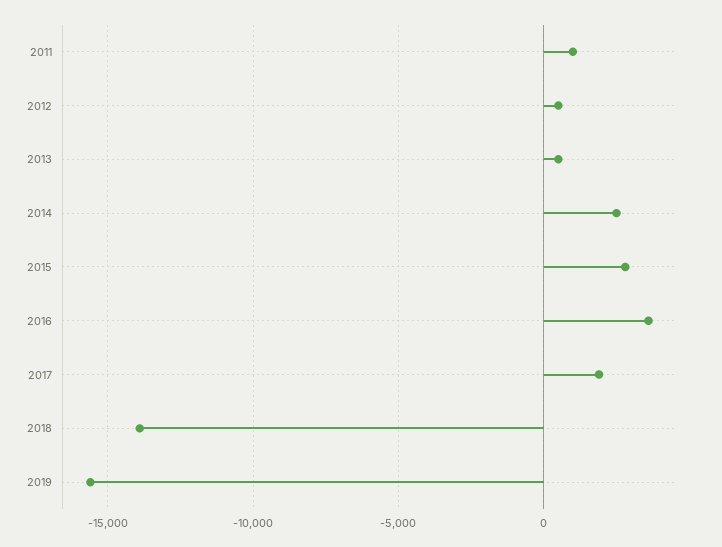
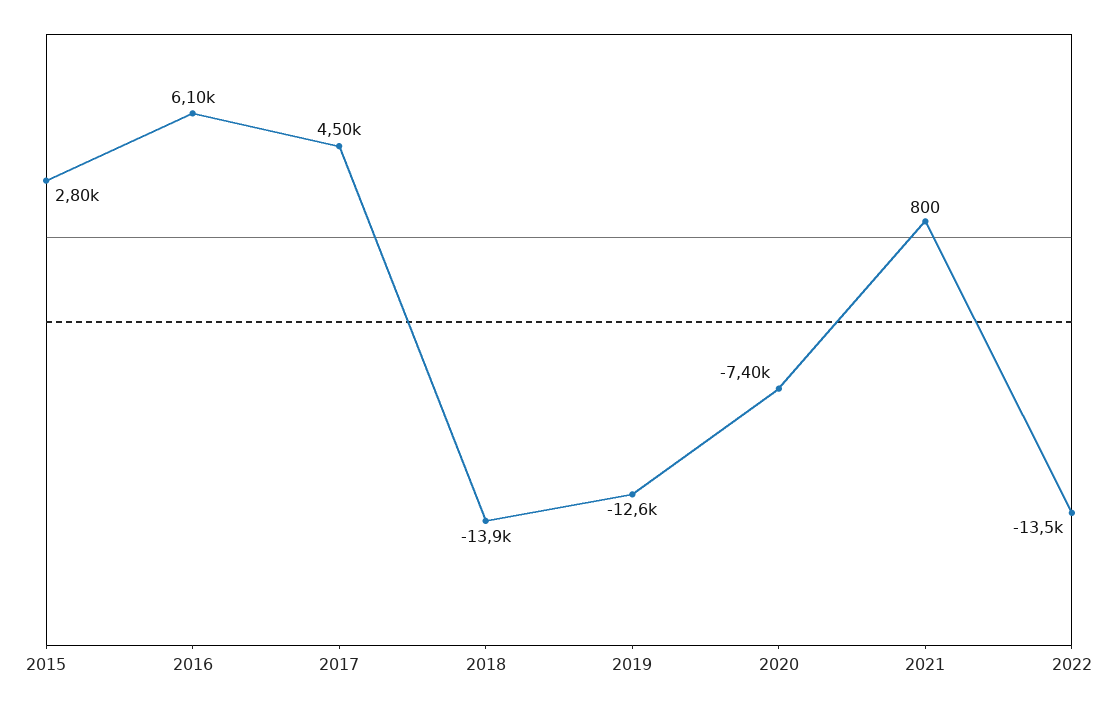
2011: 1000 -> none
2012: 500 -> none
2013: 500 -> none
2014: 2500 -> none
2016: 3500 -> 6100
2017: 2000 -> 4500
2019: -15500 -> -12600
2020: none -> -7400
2021: none -> 800
2022: none -> -13500

